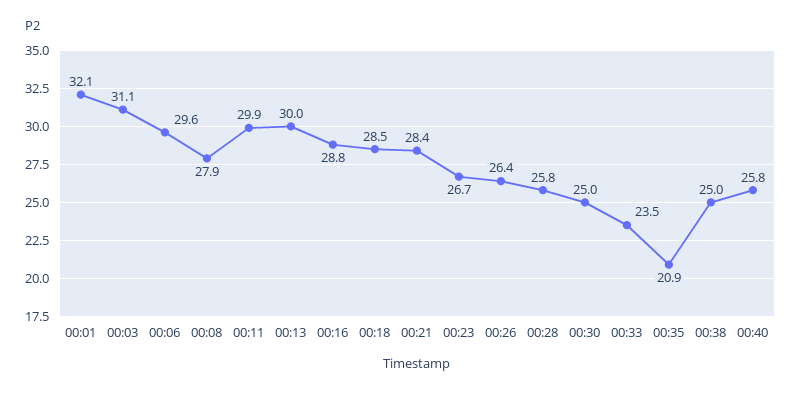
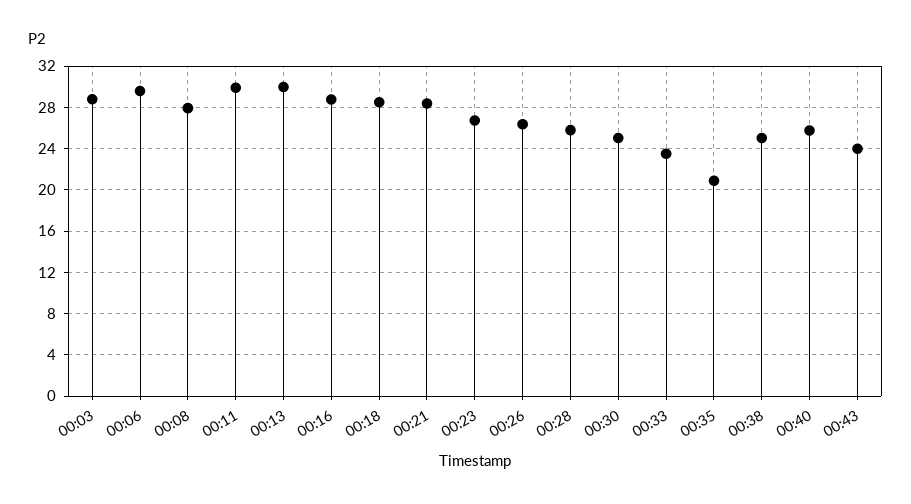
00:01: 32.1 -> none
00:03: 31.1 -> 29
00:43: none -> 24

